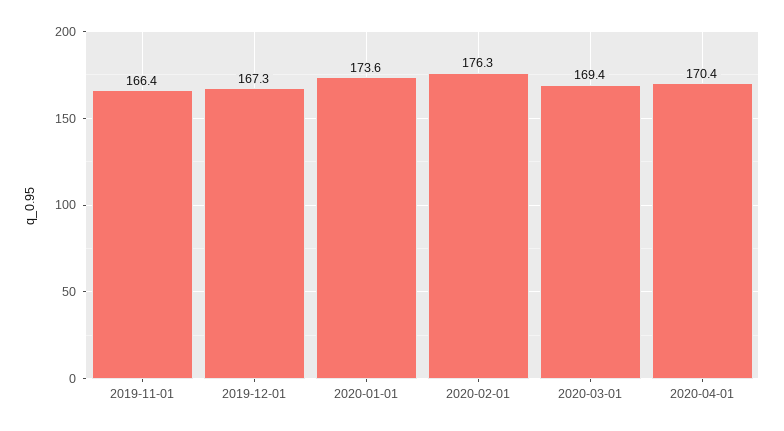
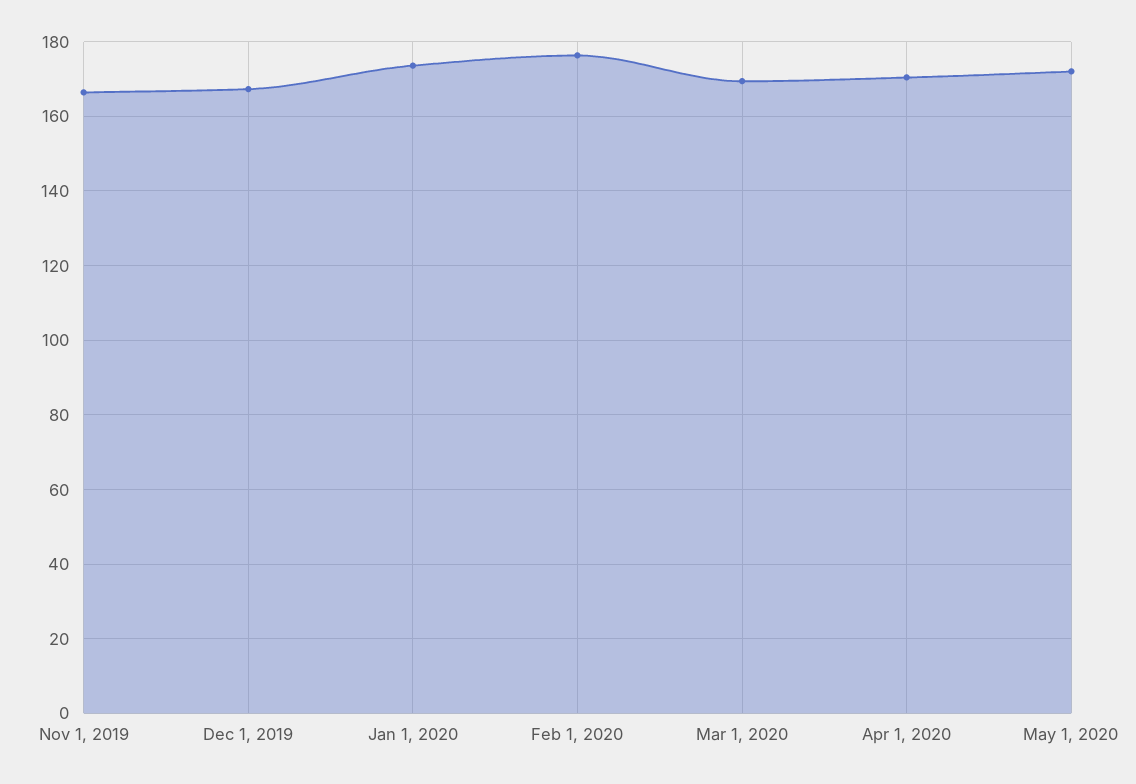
May 1, 2020: none -> 172

